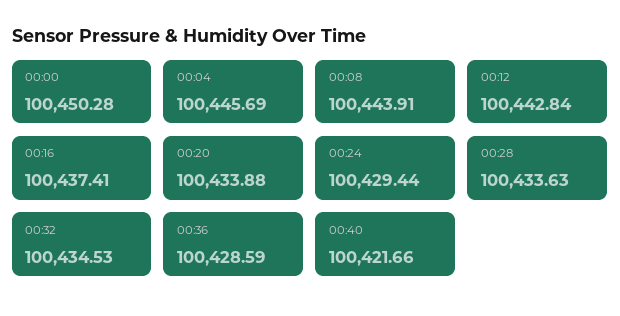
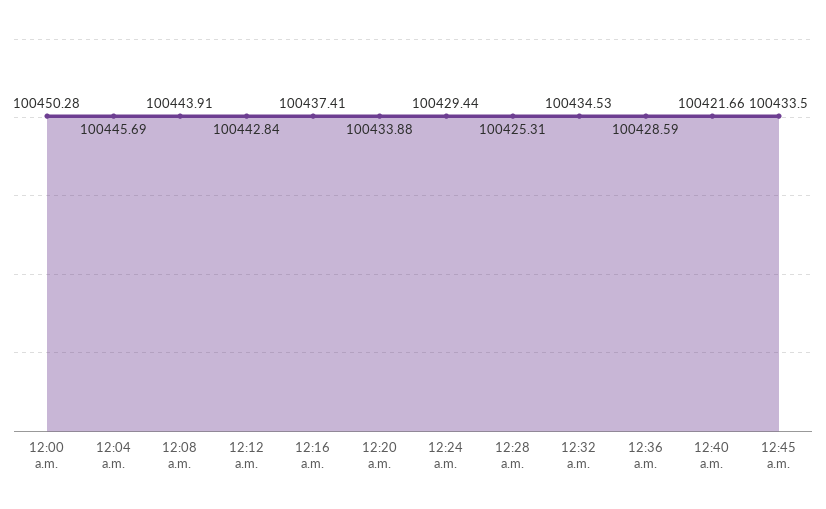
00:28: 100433.63 -> 100425.31
12:45 a.m.: none -> 100433.5

